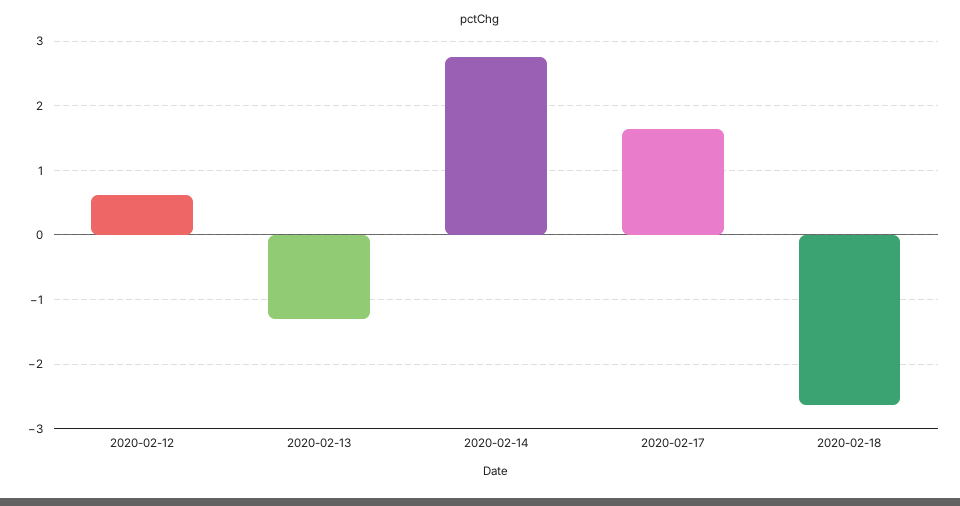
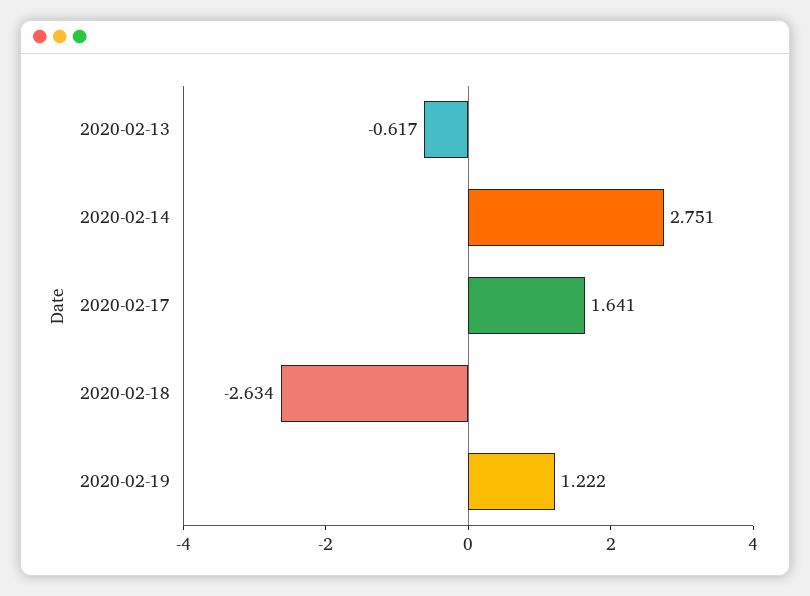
2020-02-12: 0.6 -> none
2020-02-13: -1.3 -> -0.617
2020-02-19: none -> 1.222

